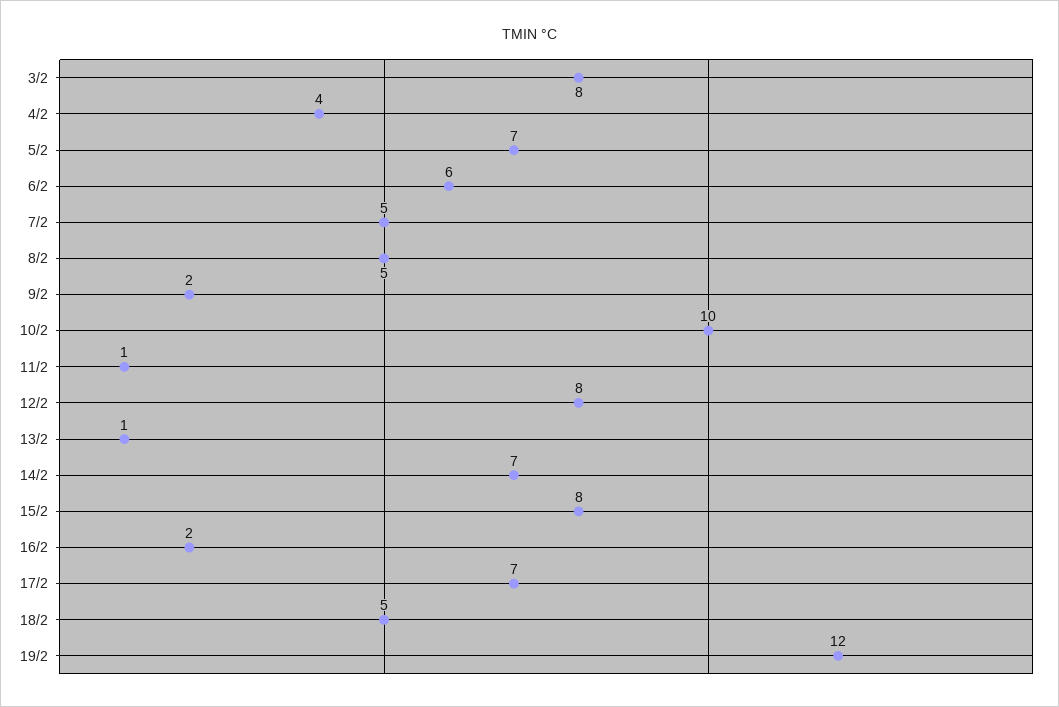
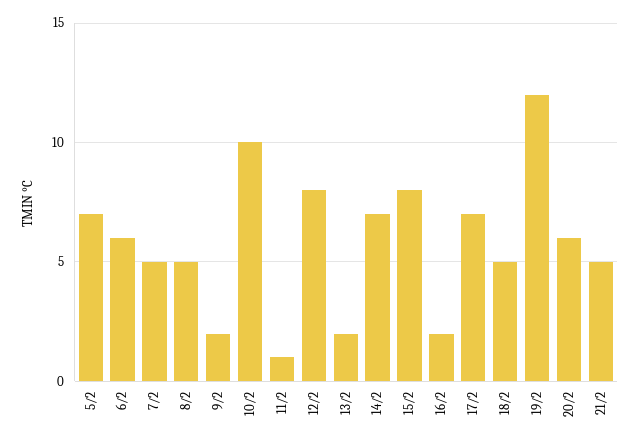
3/2: 8 -> none
4/2: 4 -> none
13/2: 1 -> 2
20/2: none -> 6
21/2: none -> 5

